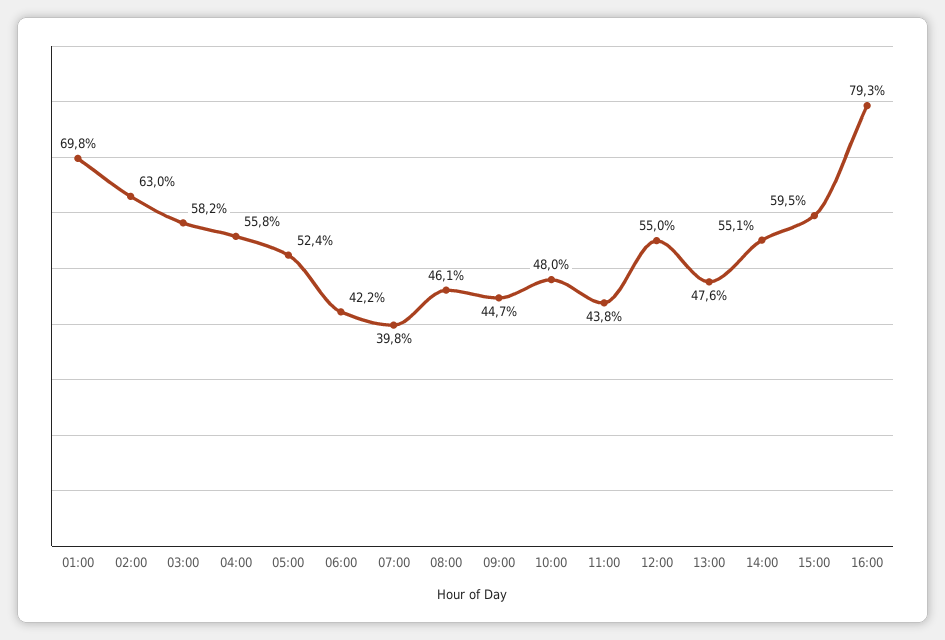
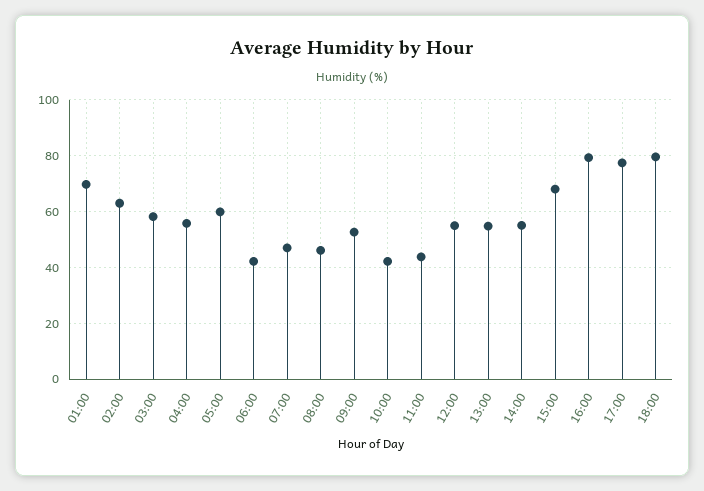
05:00: 52.4 -> 60
07:00: 39.8 -> 47.5
09:00: 44.7 -> 52.5
10:00: 48 -> 42.5
13:00: 47.6 -> 55
15:00: 59.5 -> 67.5
17:00: none -> 77.5
18:00: none -> 80

